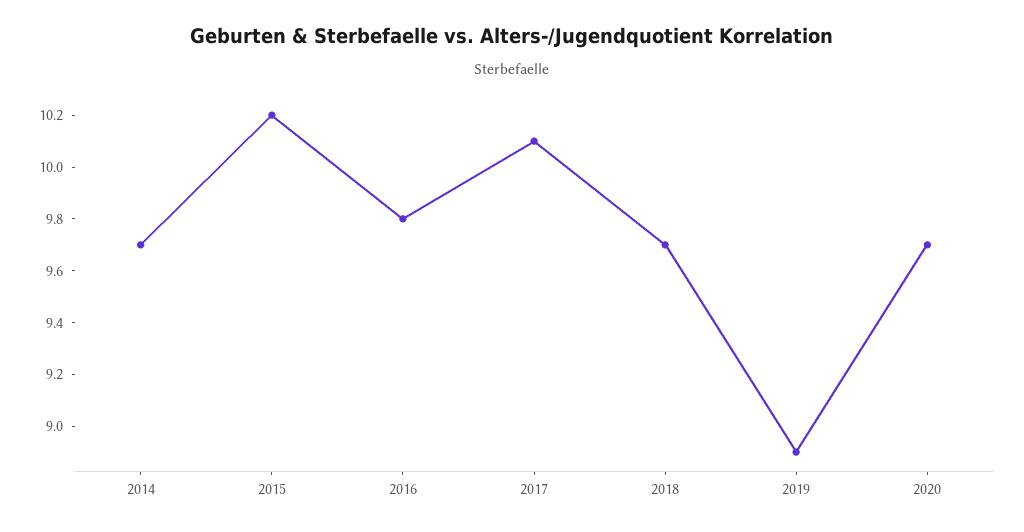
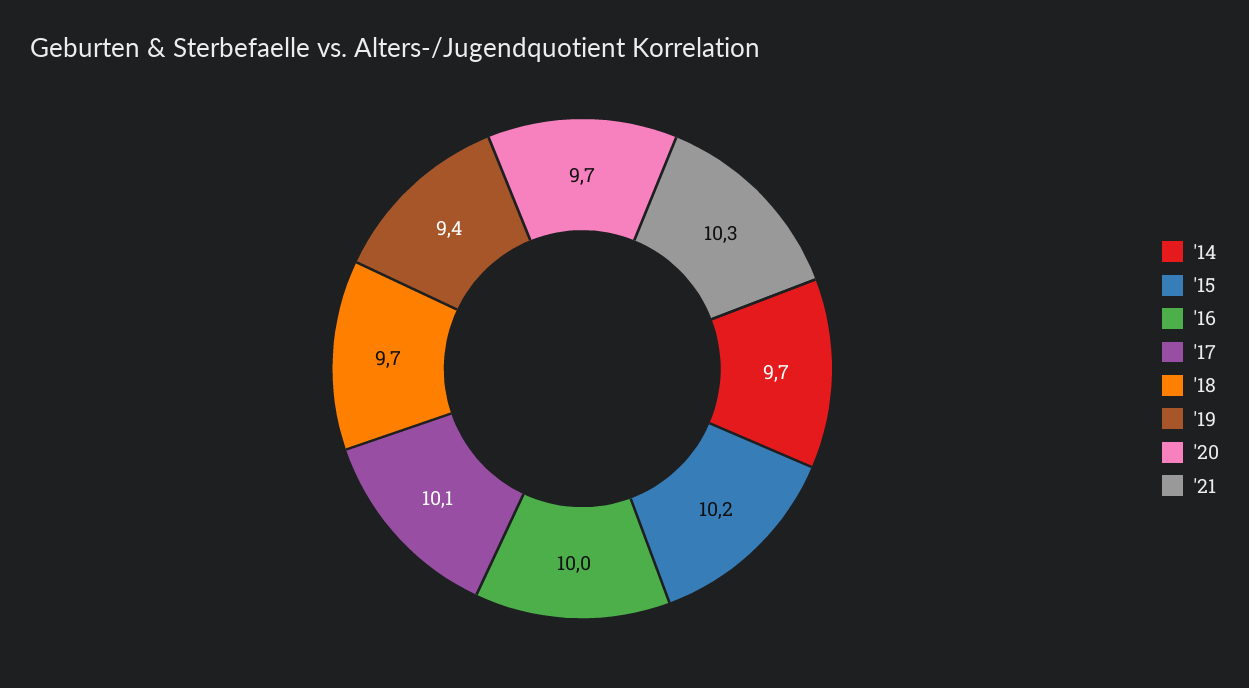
2016: 9.8 -> 10
2019: 8.9 -> 9.4
'21: none -> 10.3

